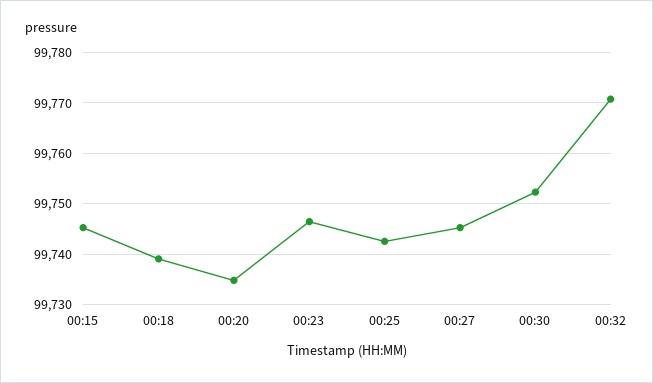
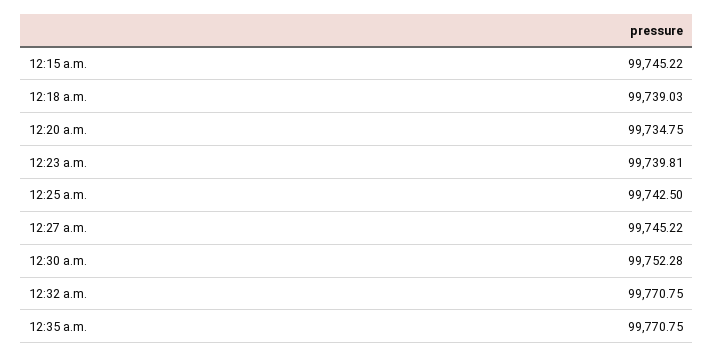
00:23: 99746 -> 99739.81
12:35 a.m.: none -> 99770.75

